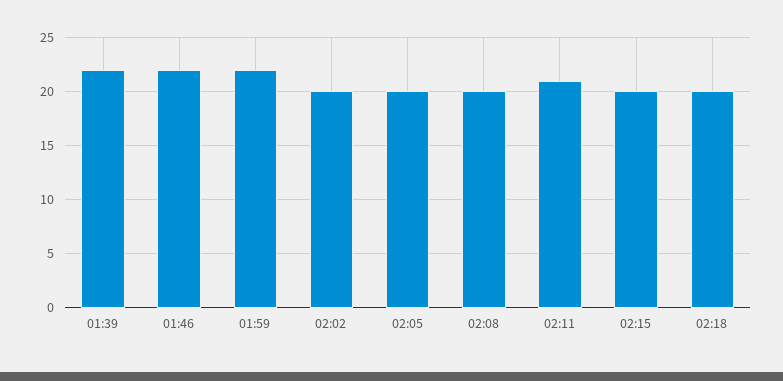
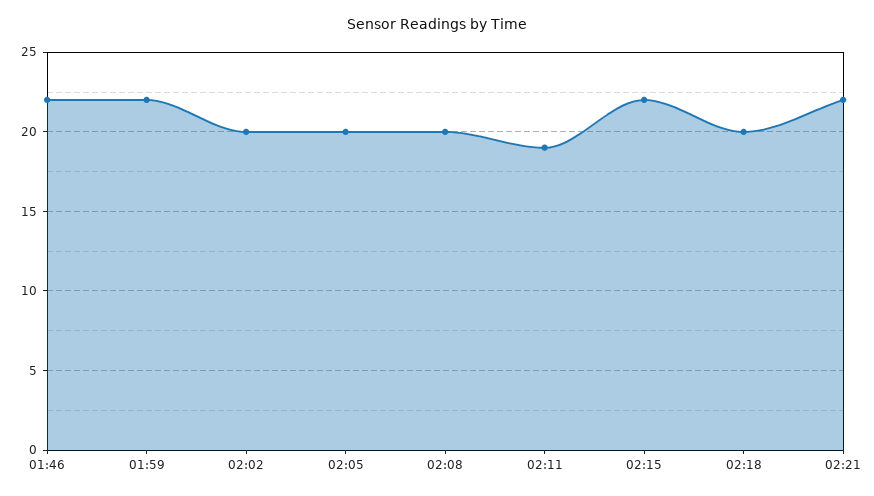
01:39: 22 -> none
02:11: 21 -> 19
02:15: 20 -> 22
02:21: none -> 22

